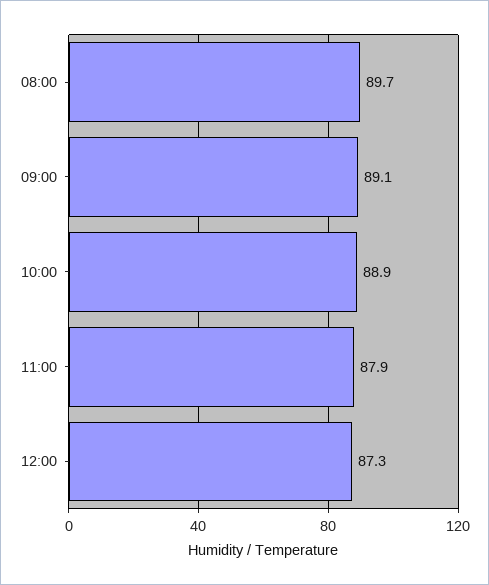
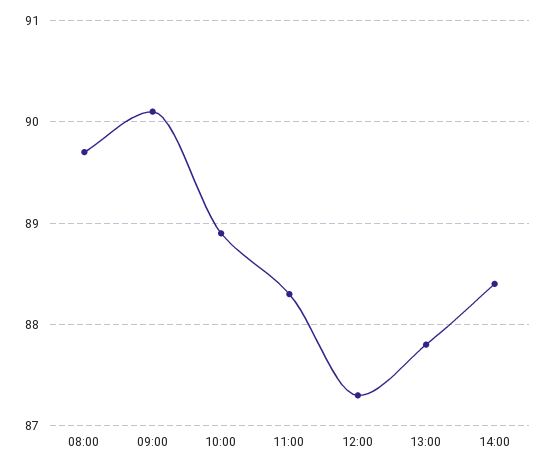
09:00: 89.1 -> 90.1
11:00: 87.9 -> 88.3
13:00: none -> 87.8
14:00: none -> 88.4

